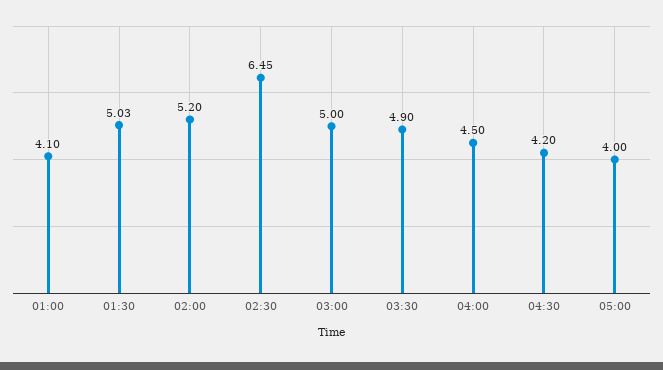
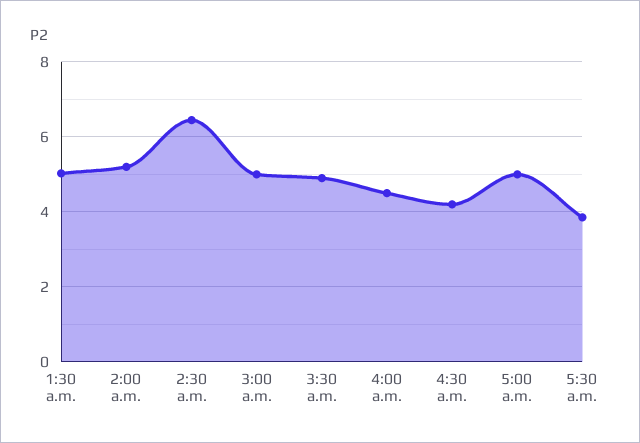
01:00: 4.1 -> none
05:00: 4 -> 5
5:30 a.m.: none -> 3.8

